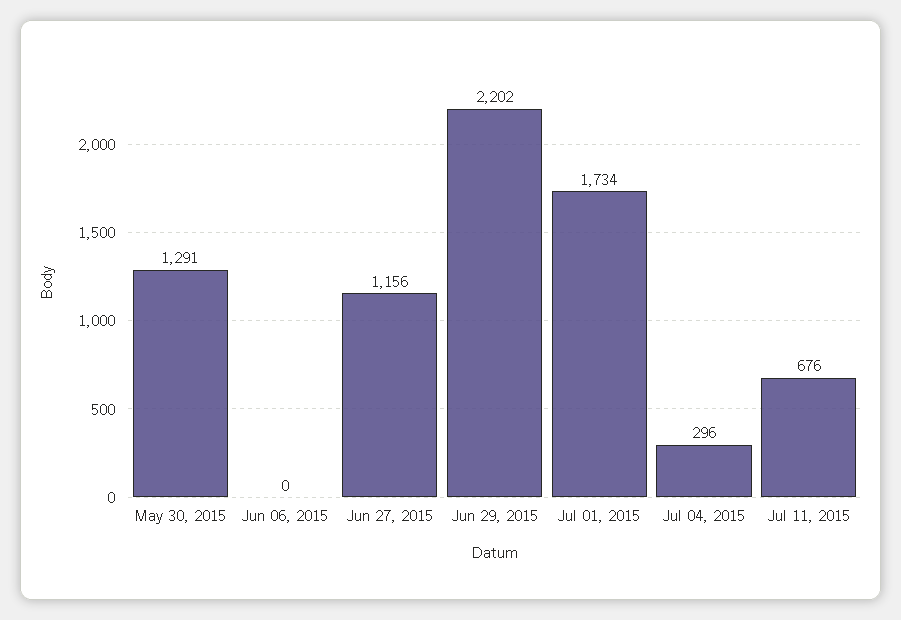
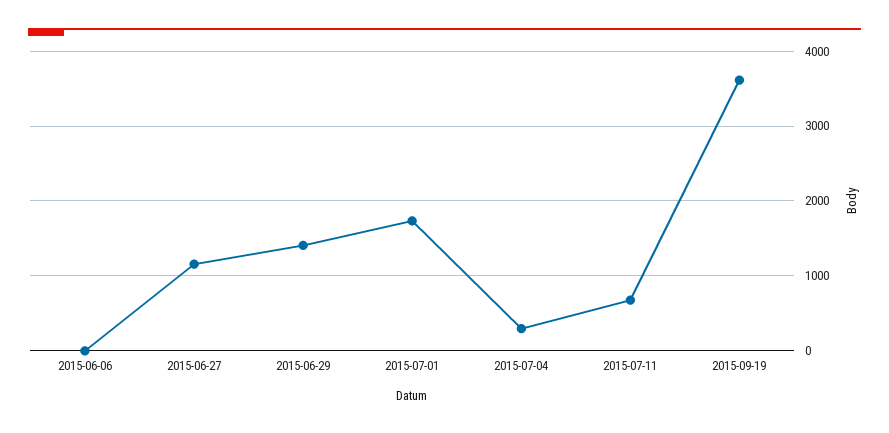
May 30, 2015: 1291 -> none
Jun 29, 2015: 2202 -> 1400
2015-09-19: none -> 3600

